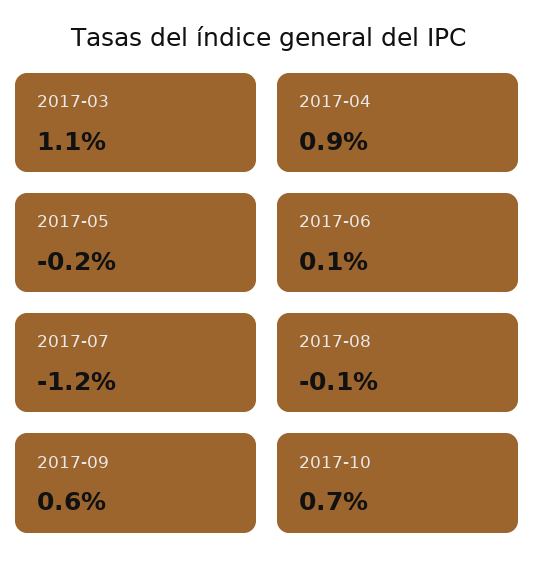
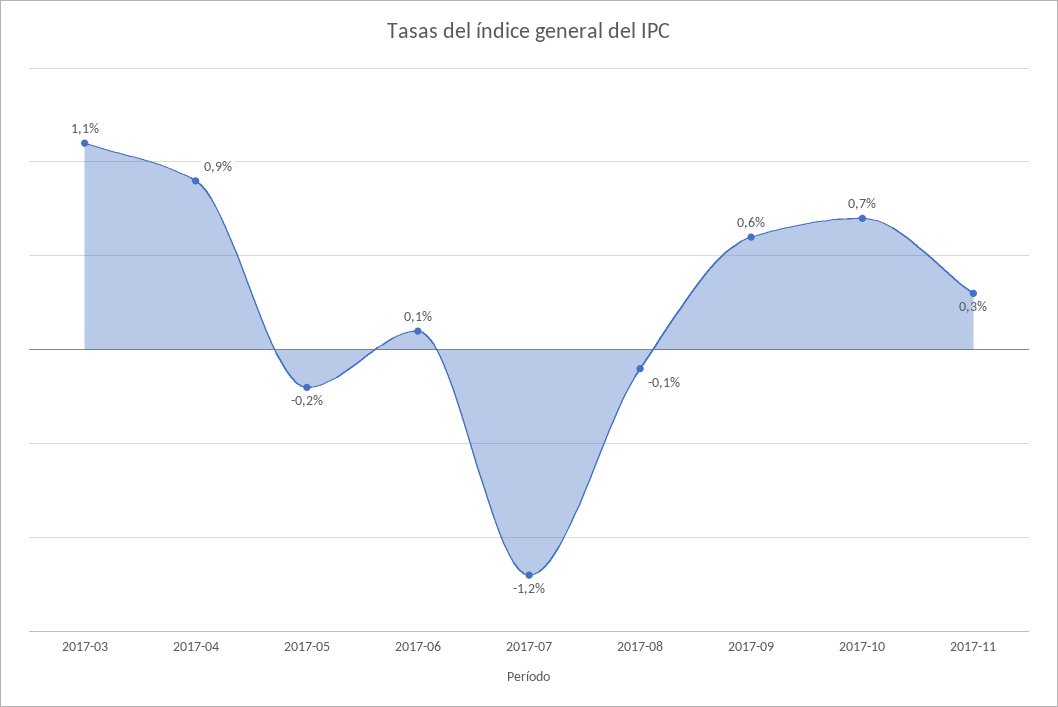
2017-11: none -> 0.3

